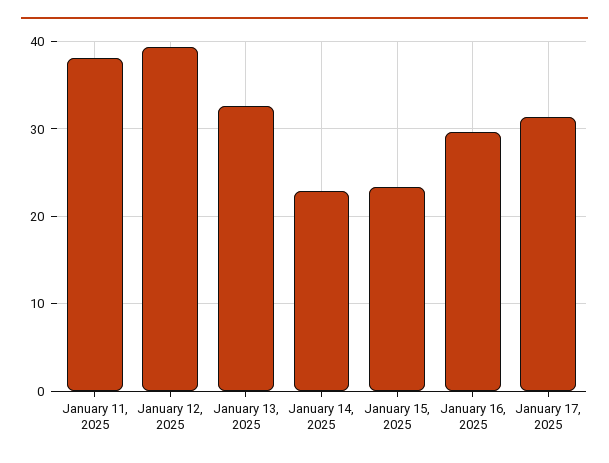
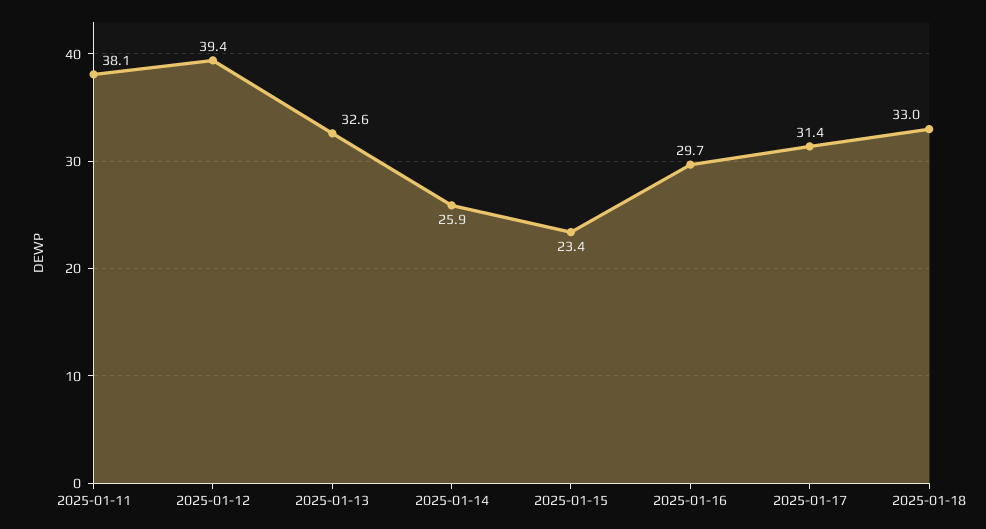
January 14, 2025: 23 -> 25.9
2025-01-18: none -> 33

